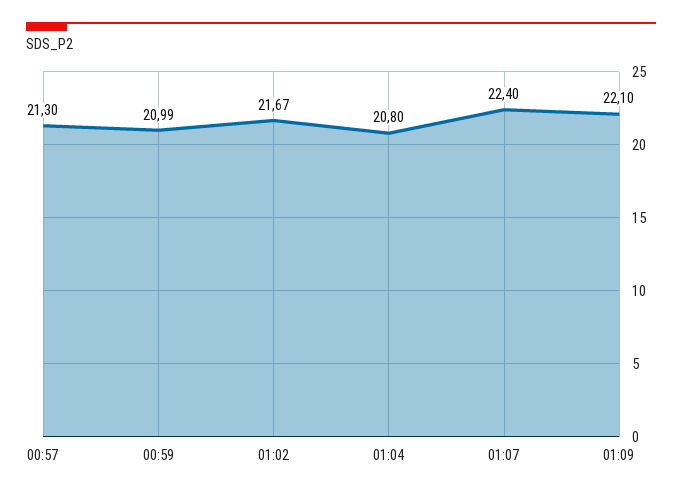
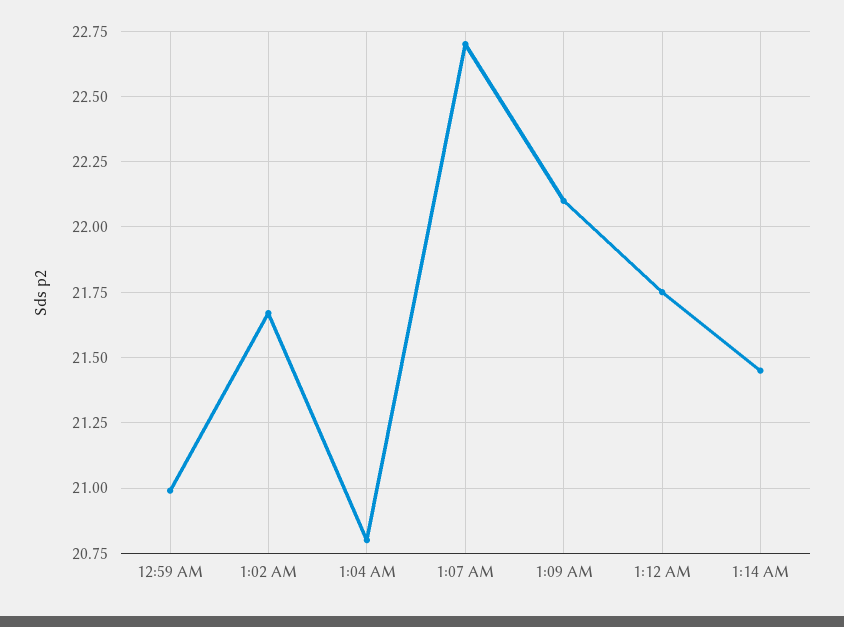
00:57: 21.3 -> none
01:07: 22.4 -> 22.7
1:12 AM: none -> 21.75
1:14 AM: none -> 21.45

